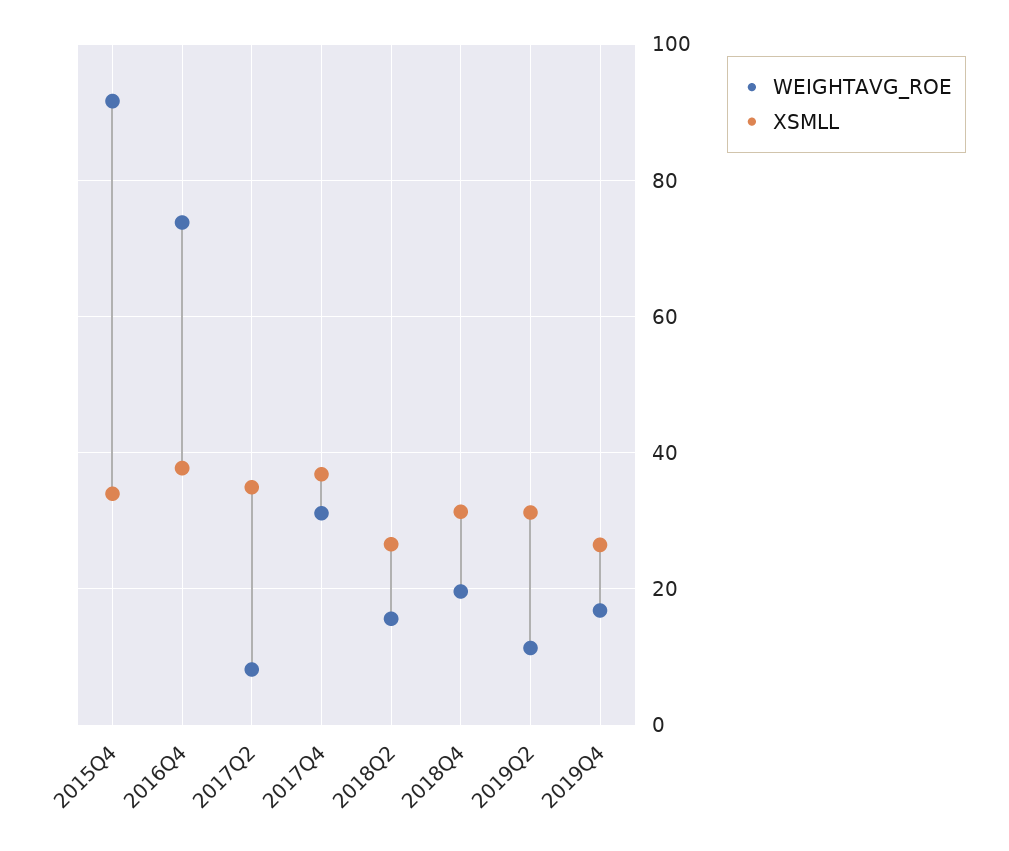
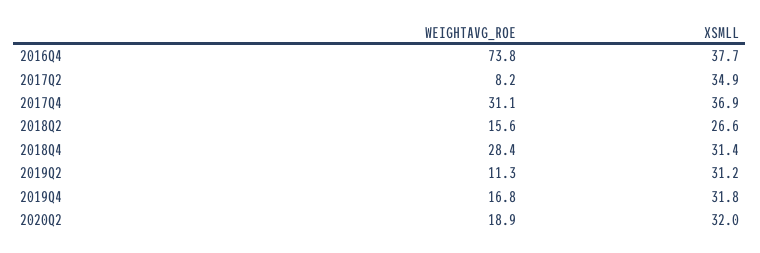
WEIGHTAVG_ROE, 2015Q4: 92 -> none
XSMLL, 2015Q4: 34 -> none
WEIGHTAVG_ROE, 2018Q4: 20 -> 28.4
XSMLL, 2019Q4: 26 -> 31.8
WEIGHTAVG_ROE, 2020Q2: none -> 18.9
XSMLL, 2020Q2: none -> 32

